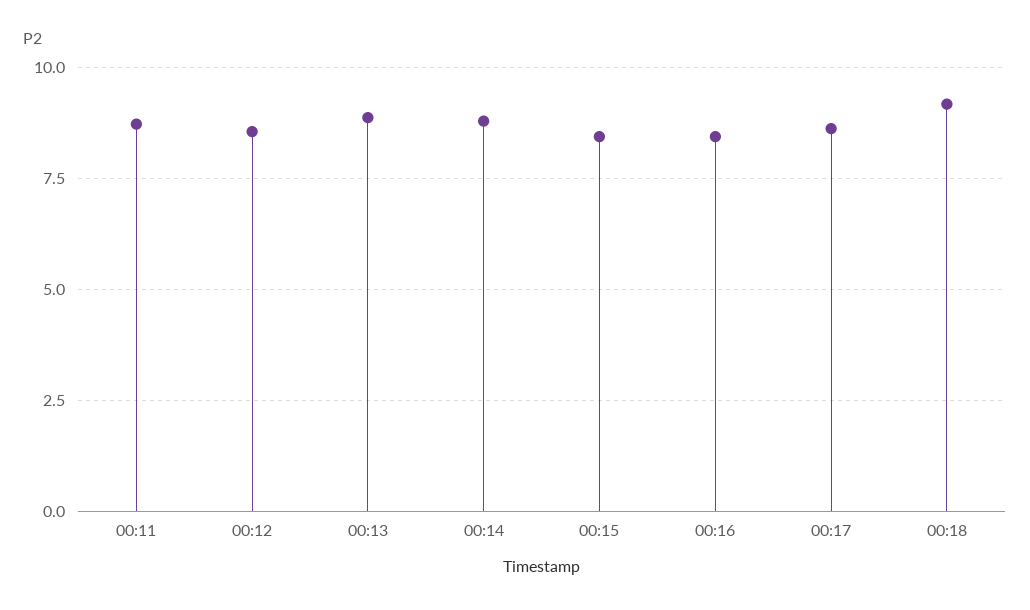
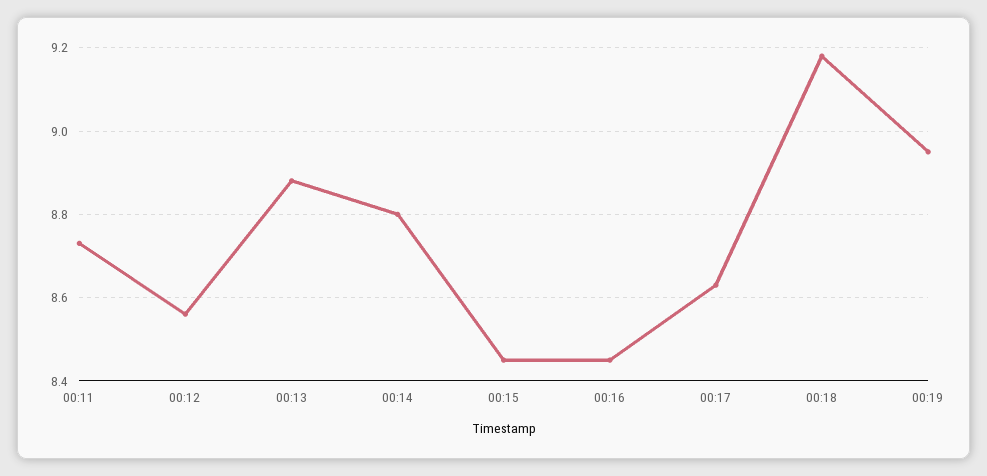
00:19: none -> 8.95

